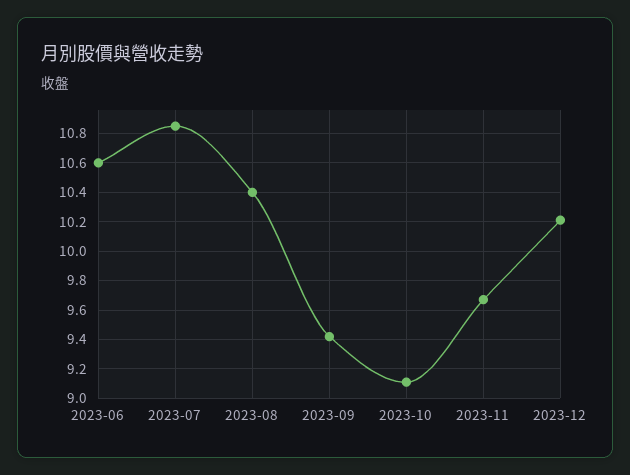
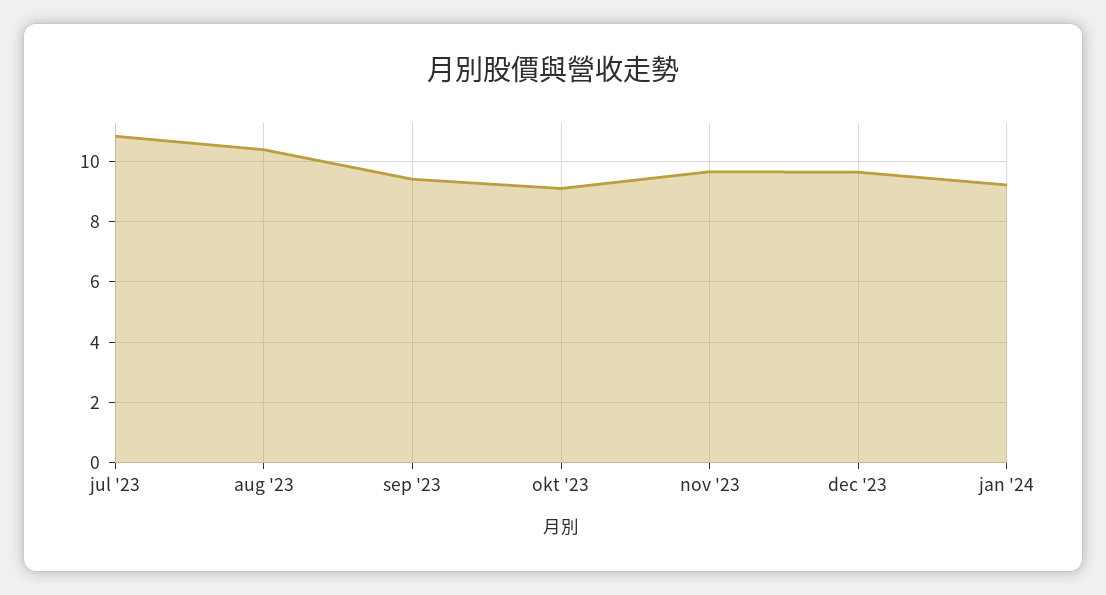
2023-06: 10.6 -> none
2023-12: 10.2 -> 9.6
jan '24: none -> 9.2

